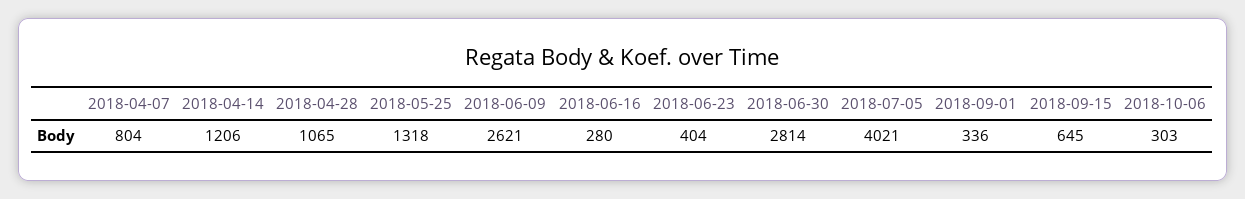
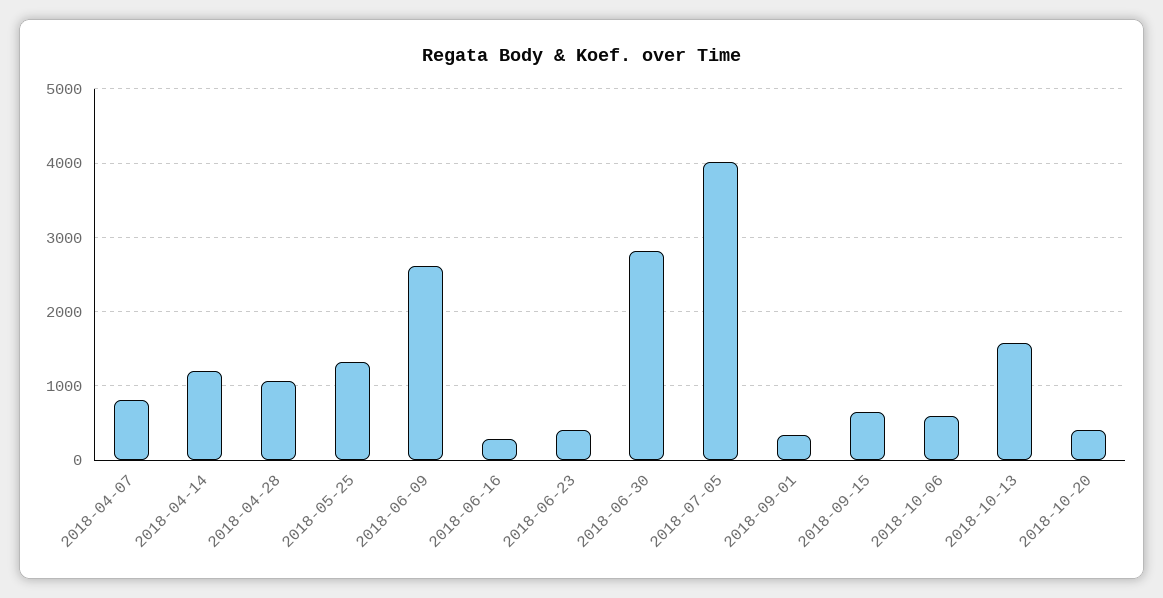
2018-10-06: 303 -> 600
2018-10-13: none -> 1600
2018-10-20: none -> 400

